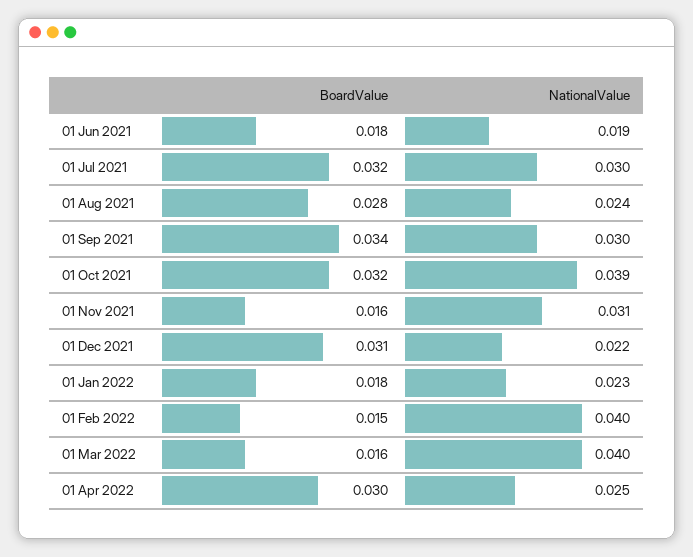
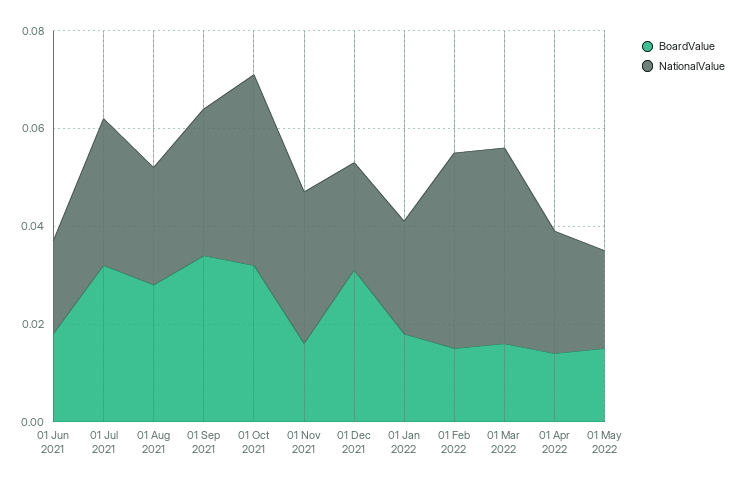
BoardValue, 01 Apr 2022: 0.03 -> 0.015
BoardValue, 01 May 2022: none -> 0.015
NationalValue, 01 May 2022: none -> 0.02

